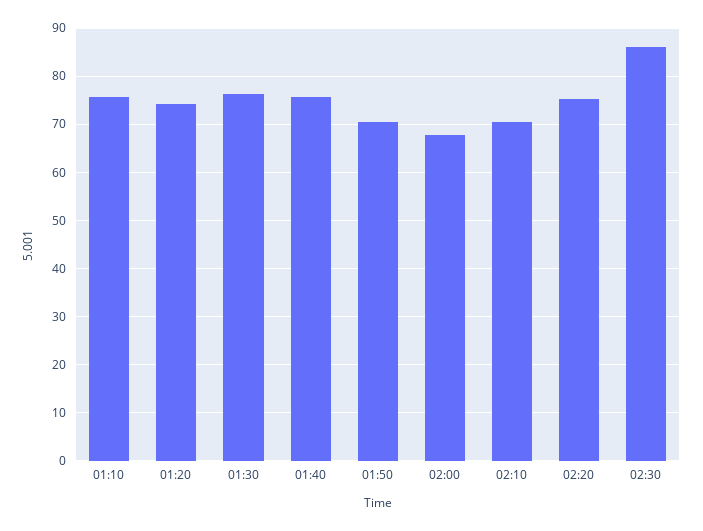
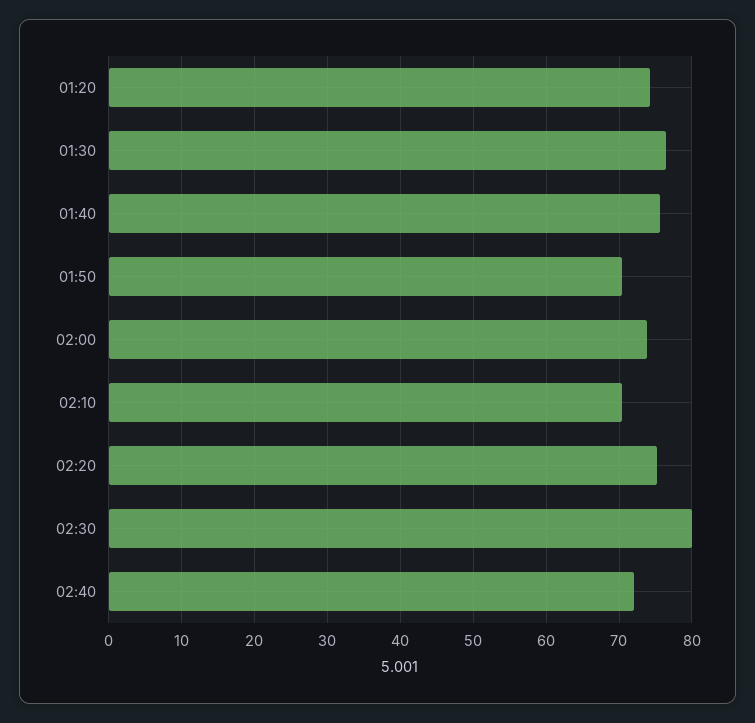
01:10: 76 -> none
02:00: 68 -> 74
02:30: 86 -> 80
02:40: none -> 72

